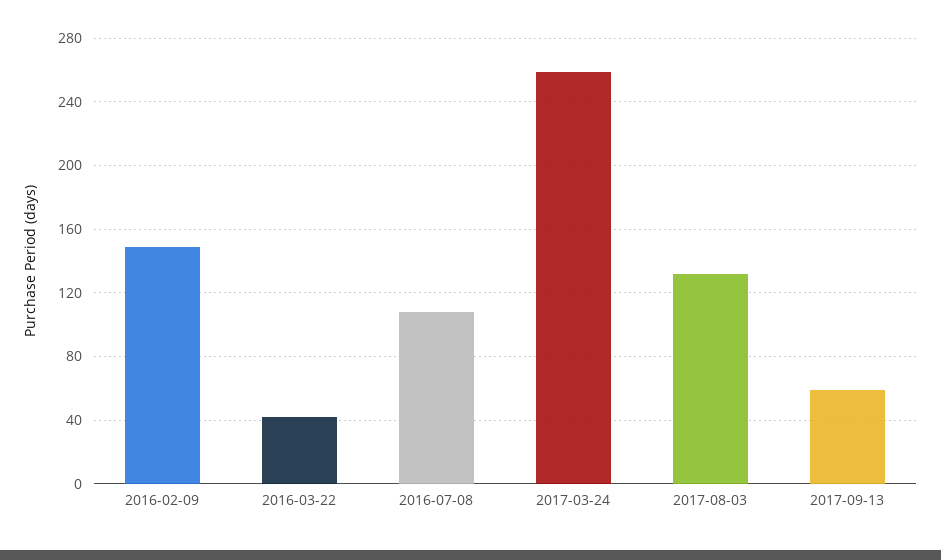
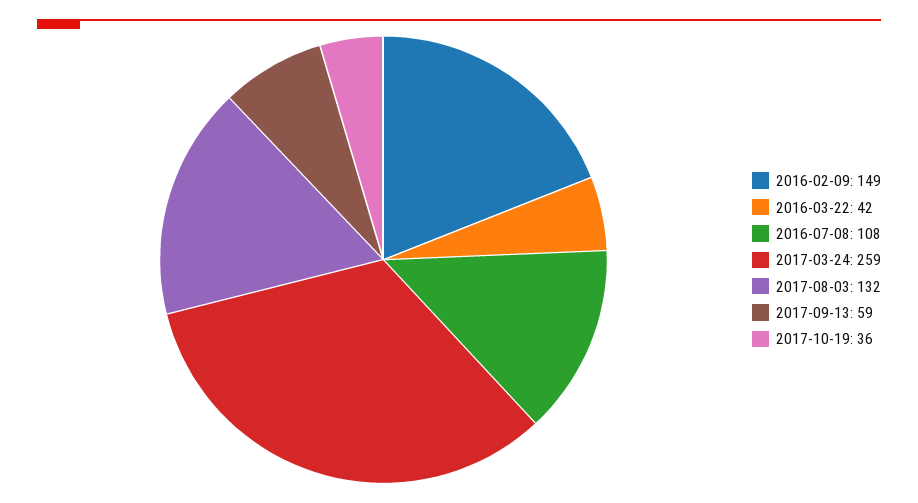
2017-10-19: none -> 36

